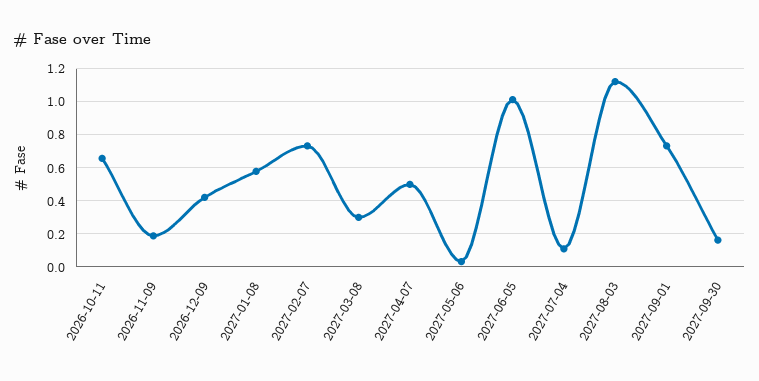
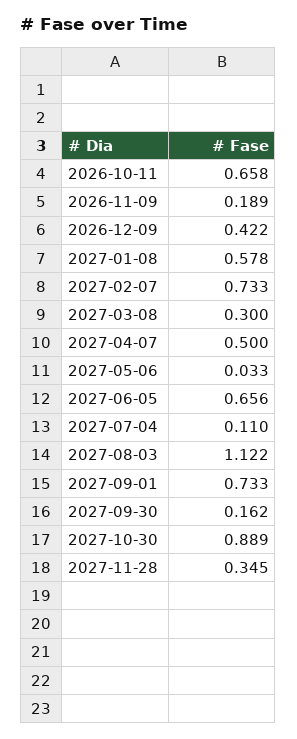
2027-06-05: 1 -> 0.656
2027-10-30: none -> 0.889
2027-11-28: none -> 0.345

